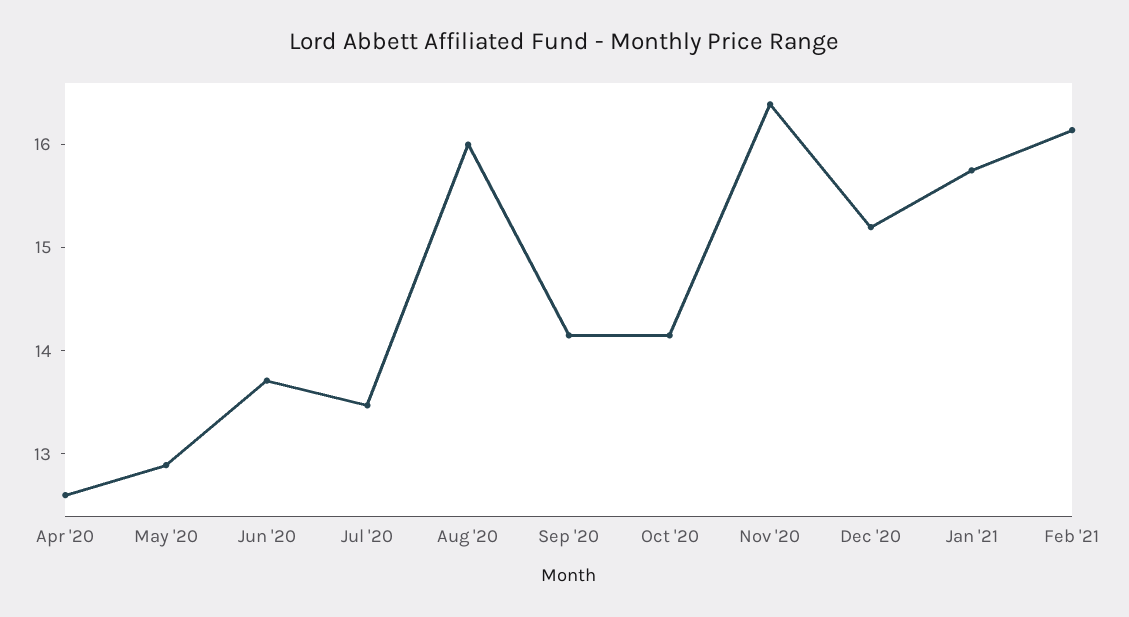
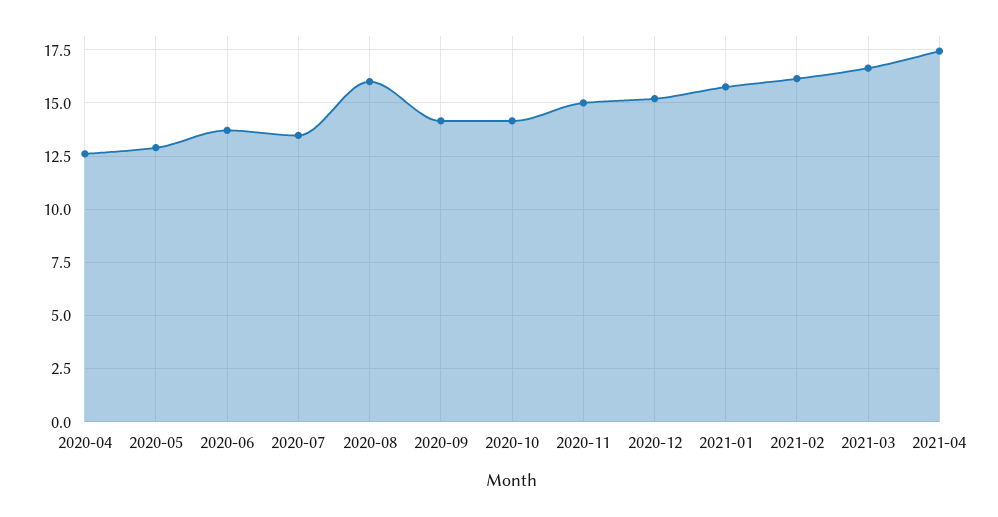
Nov '20: 16.4 -> 15
2021-03: none -> 16.5
2021-04: none -> 17.5

